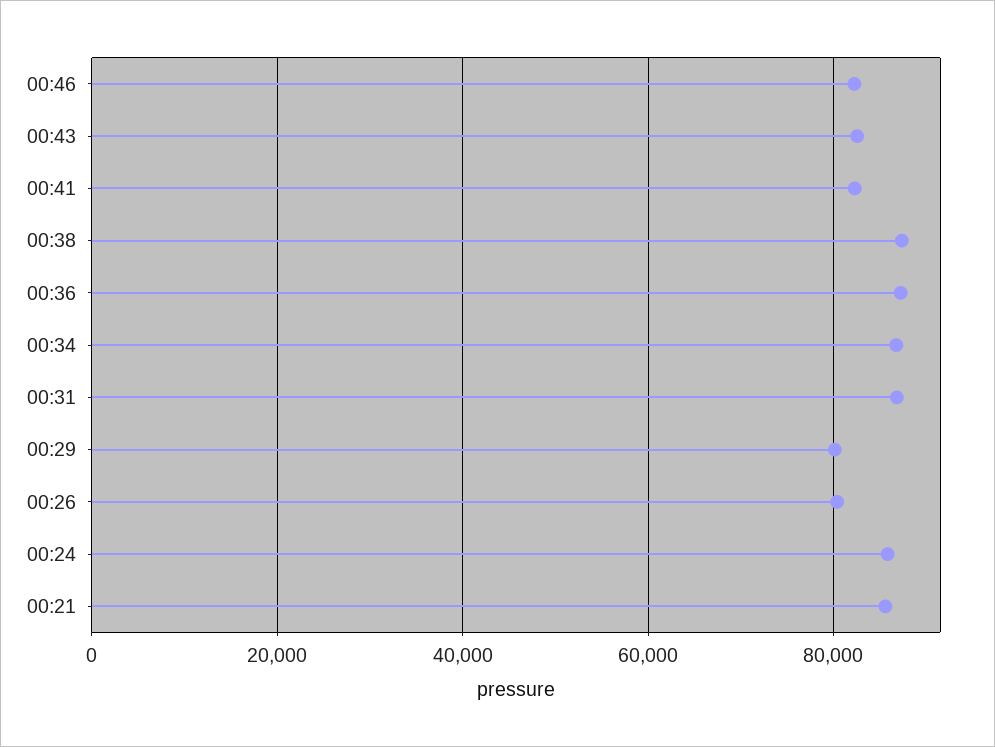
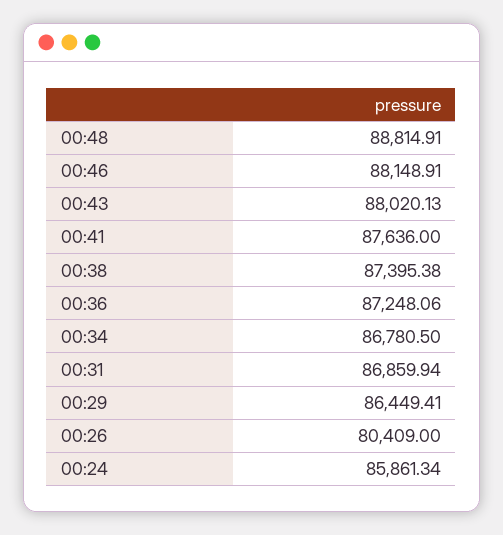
00:46: 82000 -> 88148.91
00:43: 82000 -> 88020.13
00:41: 82000 -> 87636
00:29: 80000 -> 86449.41
00:21: 86000 -> none
00:48: none -> 88814.91

